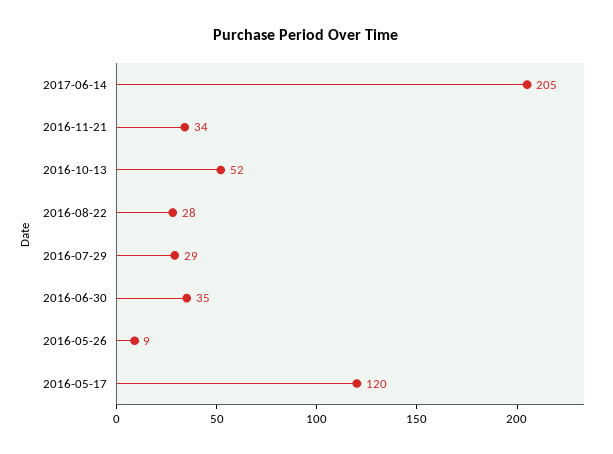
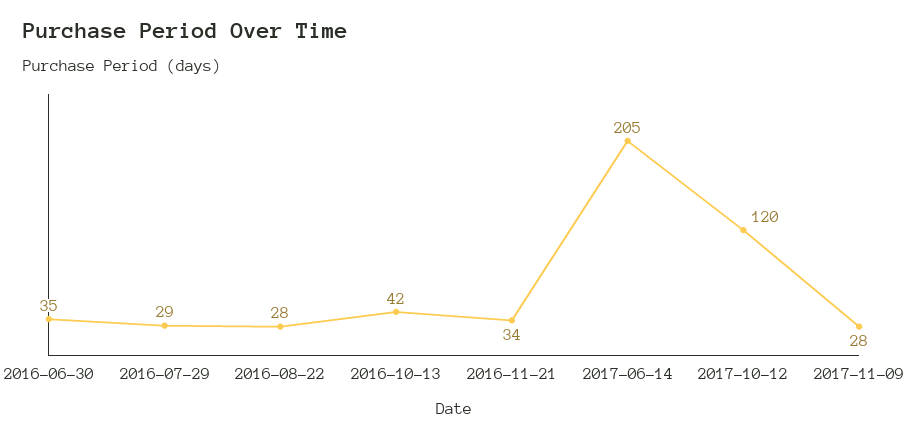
2016-10-13: 52 -> 42
2016-05-26: 9 -> none
2016-05-17: 120 -> none
2017-10-12: none -> 120
2017-11-09: none -> 28

